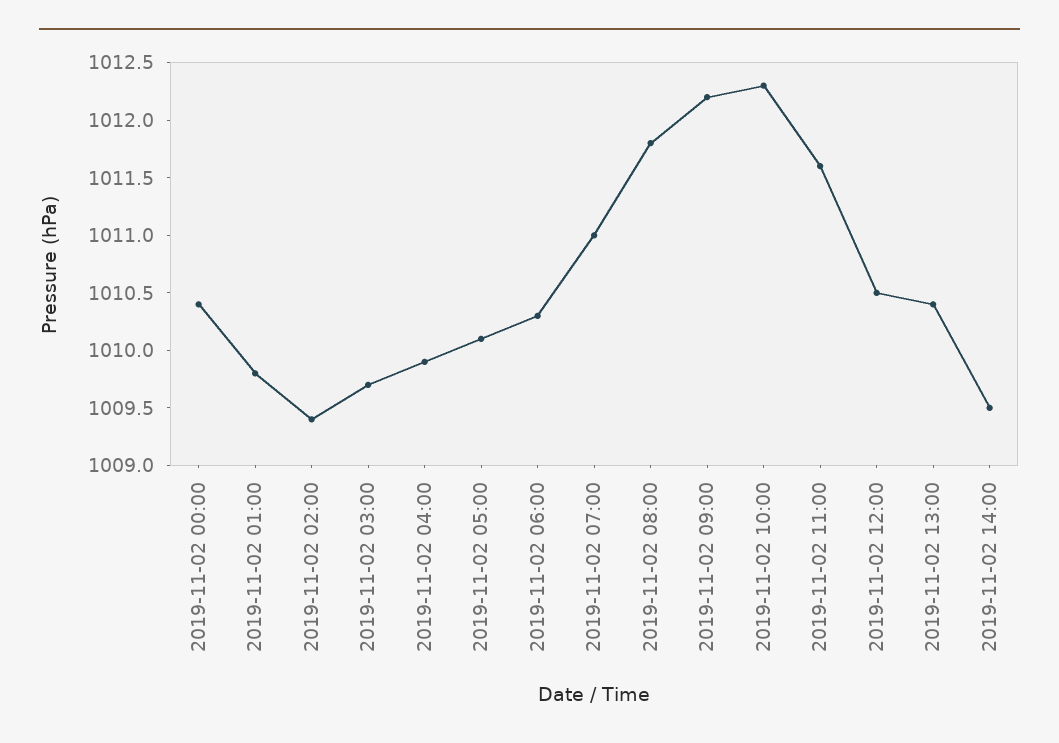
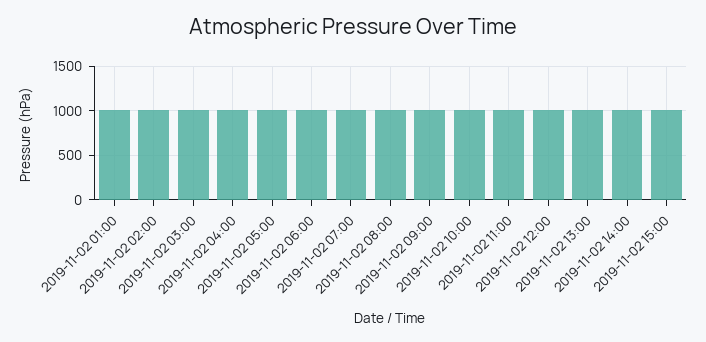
2019-11-02 00:00: 1010.4 -> none
2019-11-02 15:00: none -> 1000

